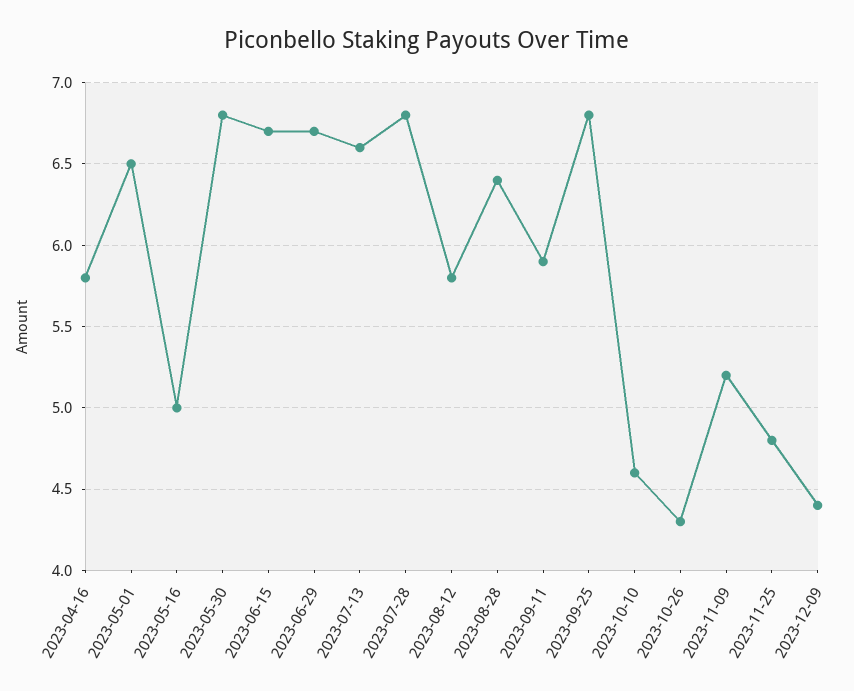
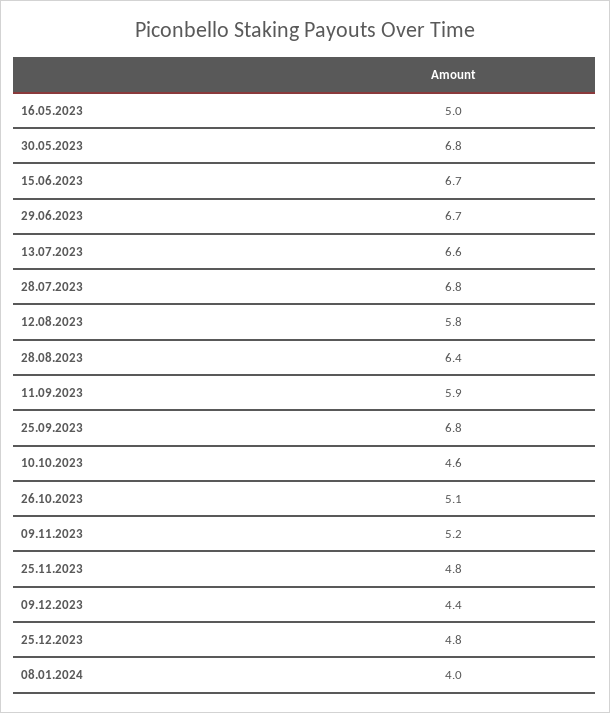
2023-04-16: 5.8 -> none
2023-05-01: 6.5 -> none
2023-10-26: 4.3 -> 5.1
25.12.2023: none -> 4.8
08.01.2024: none -> 4

